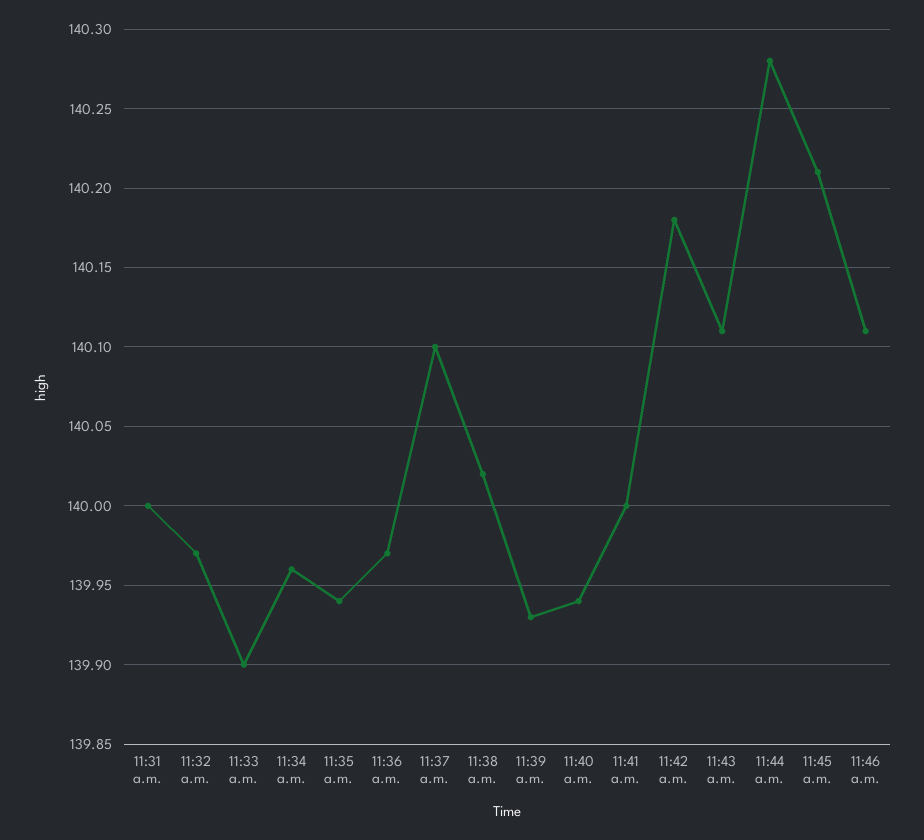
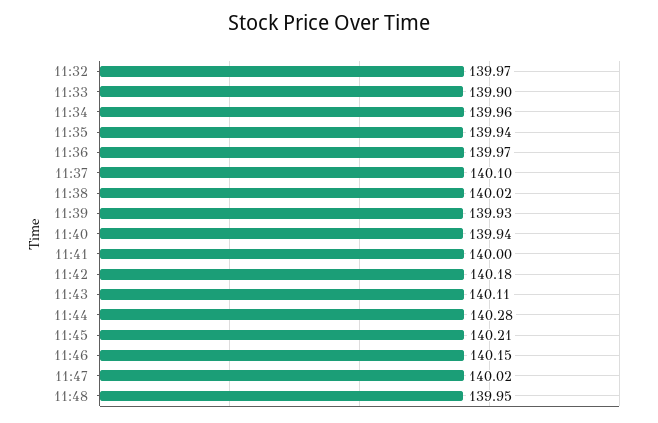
11:31 a.m.: 140 -> none
11:46 a.m.: 140.11 -> 140.15
11:47: none -> 140.02
11:48: none -> 139.95

